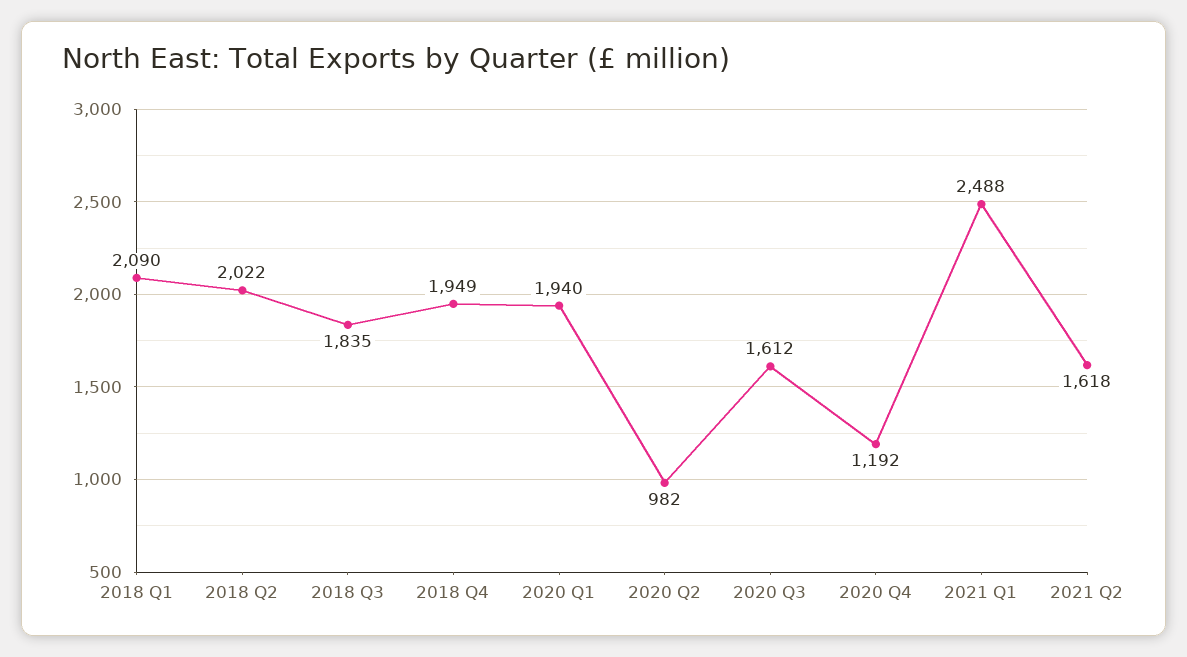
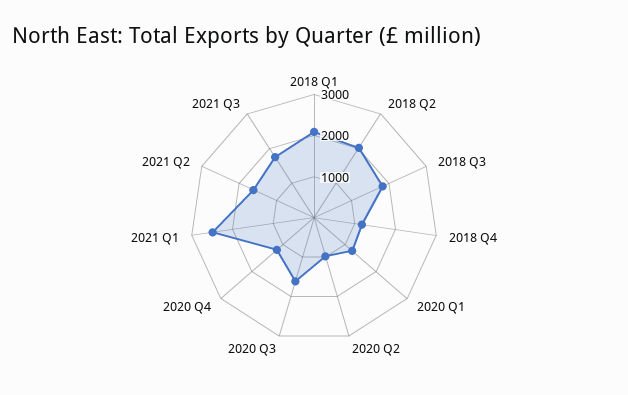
2018 Q4: 1949 -> 1200
2020 Q1: 1940 -> 1200
2021 Q3: none -> 1800

